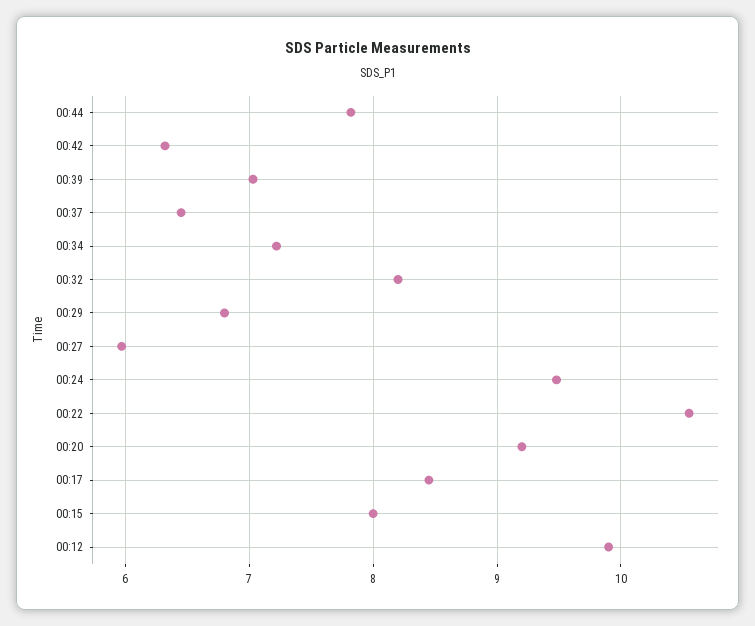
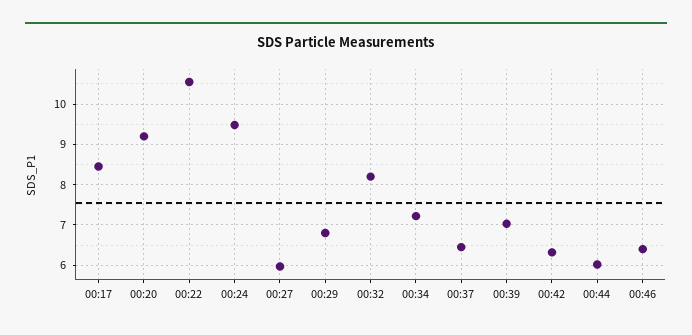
00:44: 7.8 -> 6
00:15: 8 -> none
00:12: 9.9 -> none
00:46: none -> 6.4

